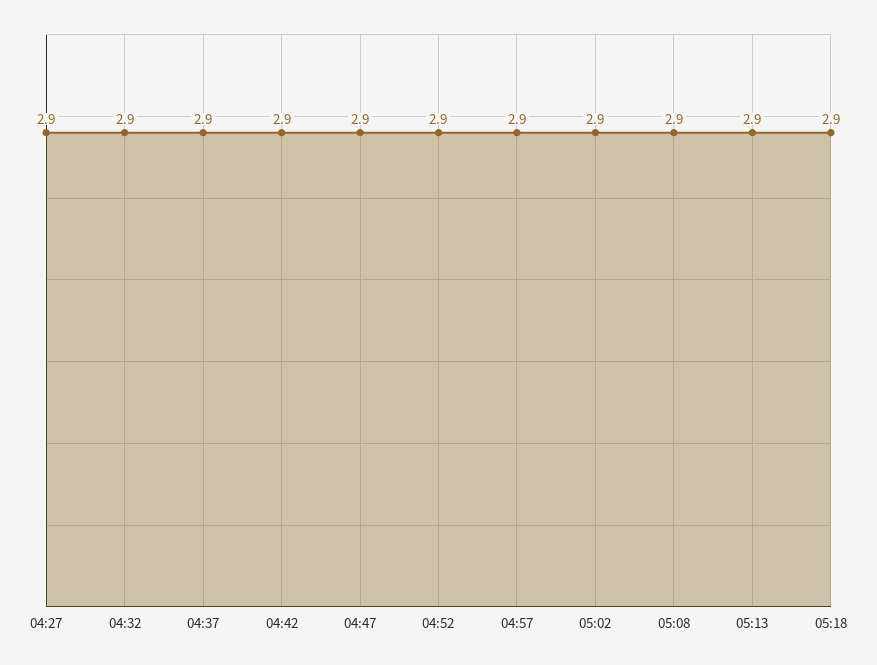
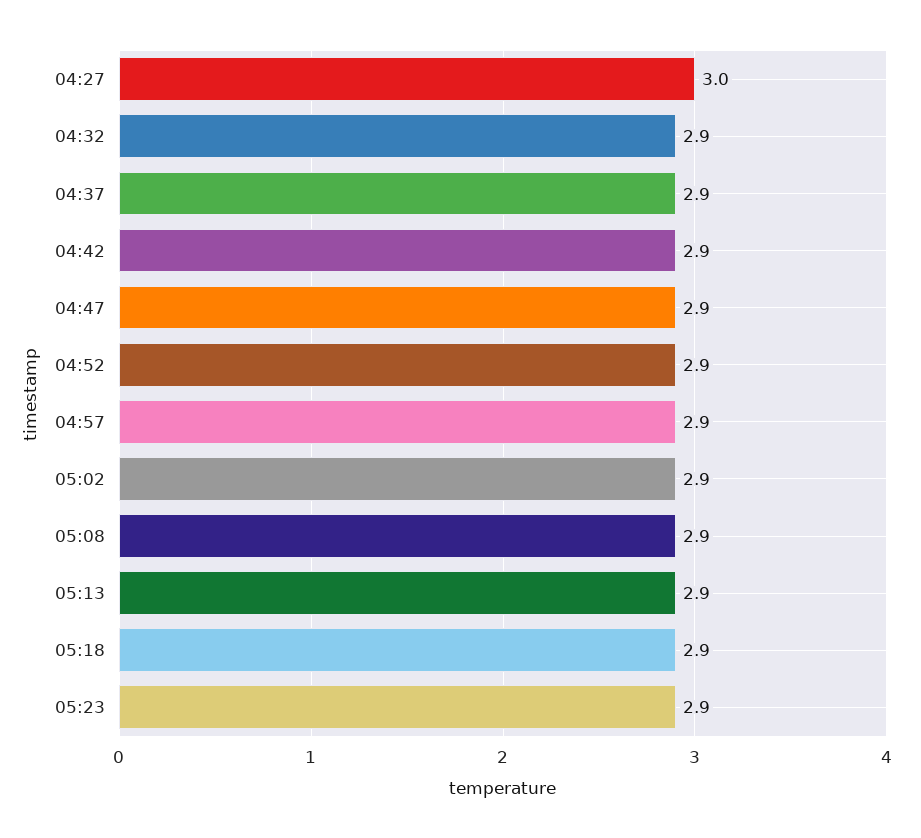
04:27: 2.9 -> 3
05:23: none -> 2.9

